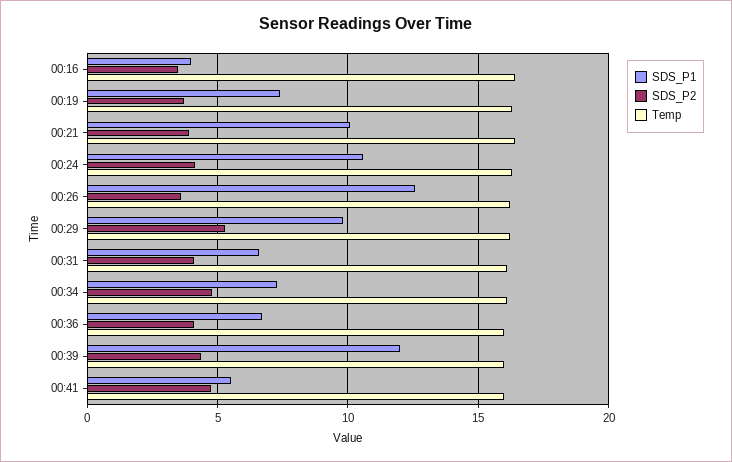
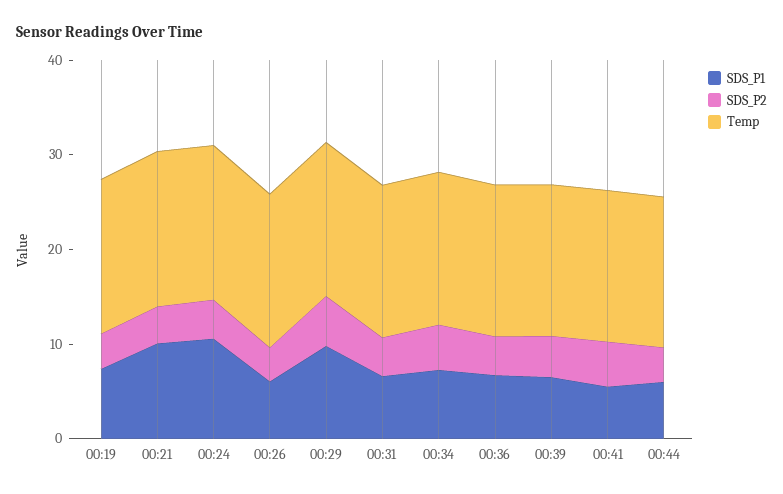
SDS_P1, 00:16: 4 -> none
SDS_P2, 00:16: 3.5 -> none
Temp, 00:16: 16.5 -> none
SDS_P1, 00:26: 12.5 -> 6
SDS_P1, 00:39: 12 -> 6
SDS_P1, 00:44: none -> 6
SDS_P2, 00:44: none -> 4
Temp, 00:44: none -> 16

